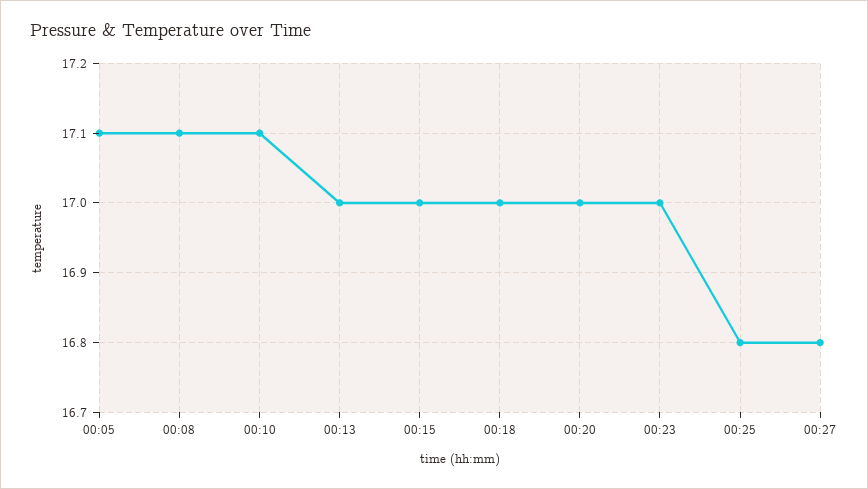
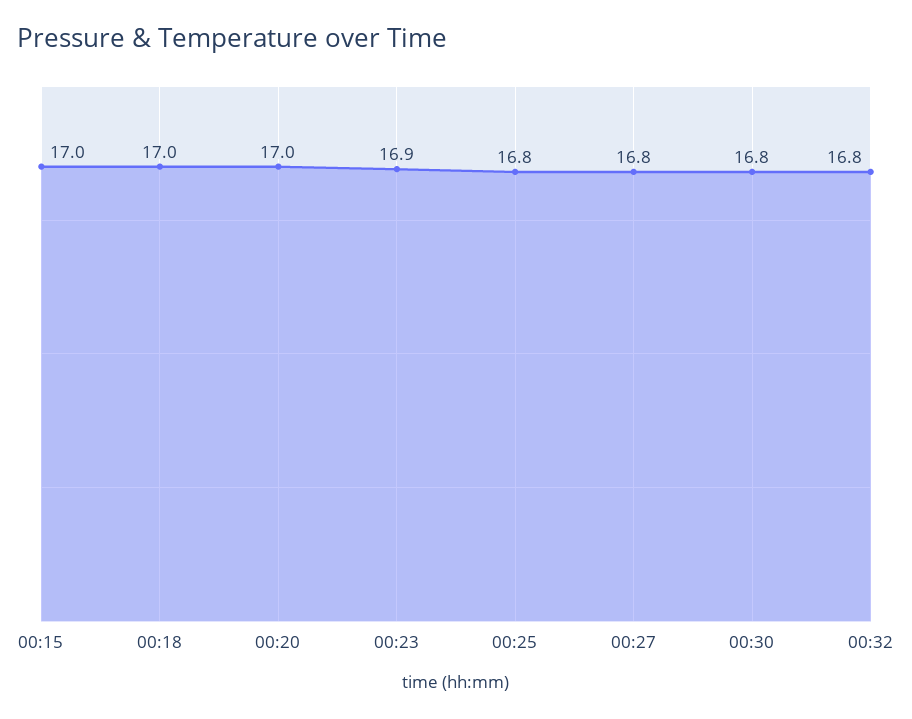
00:05: 17.1 -> none
00:08: 17.1 -> none
00:10: 17.1 -> none
00:13: 17 -> none
00:23: 17 -> 16.9
00:30: none -> 16.8
00:32: none -> 16.8

